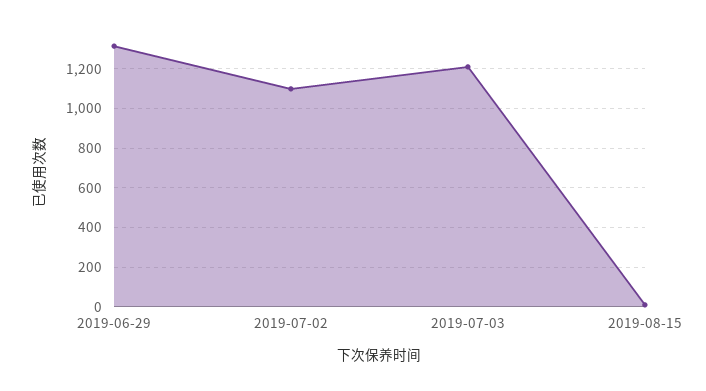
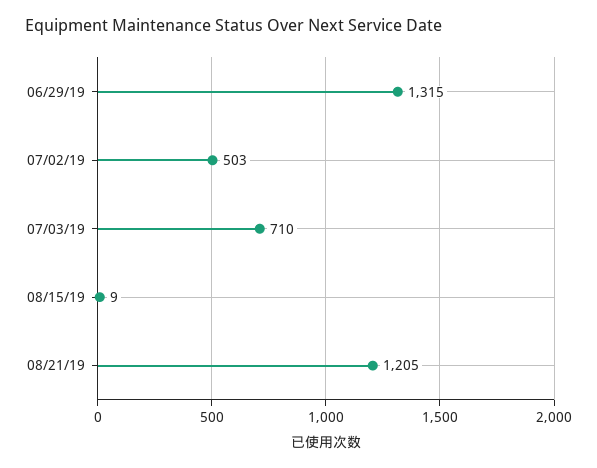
2019-07-02: 1100 -> 503
2019-07-03: 1200 -> 710
08/21/19: none -> 1205

